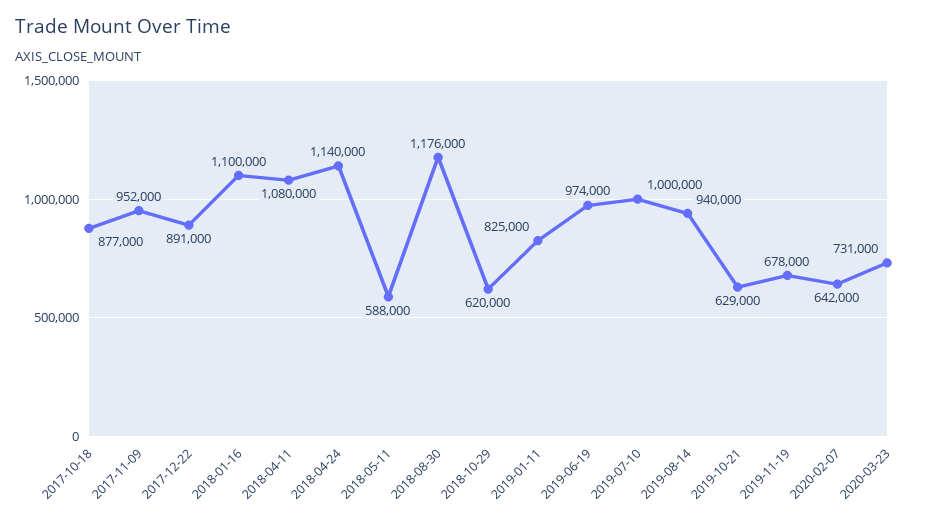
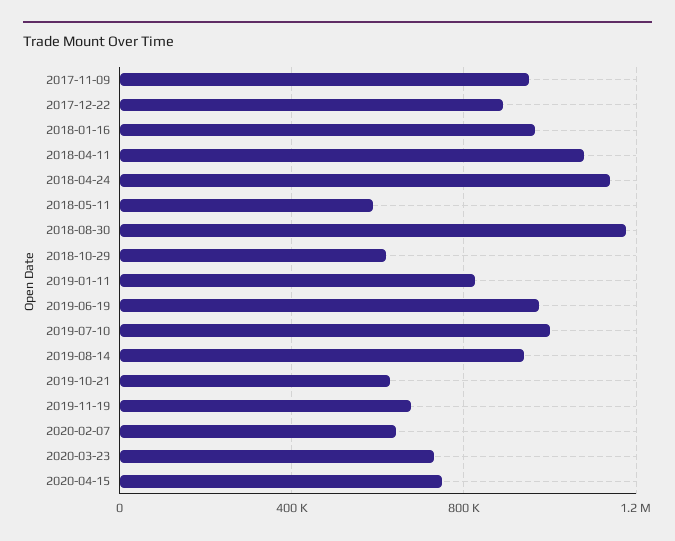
2017-10-18: 877000 -> none
2018-01-16: 1100000 -> 950000
2020-04-15: none -> 750000

